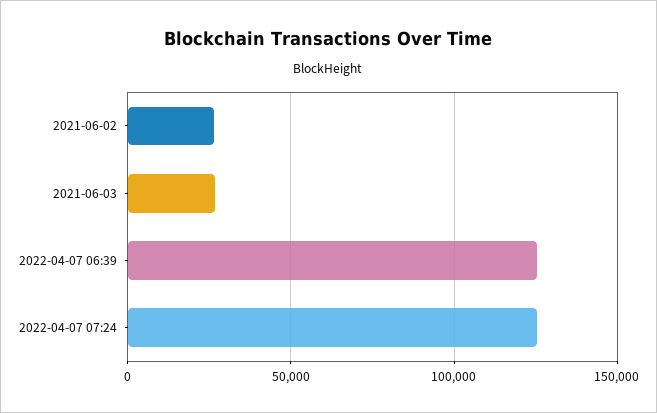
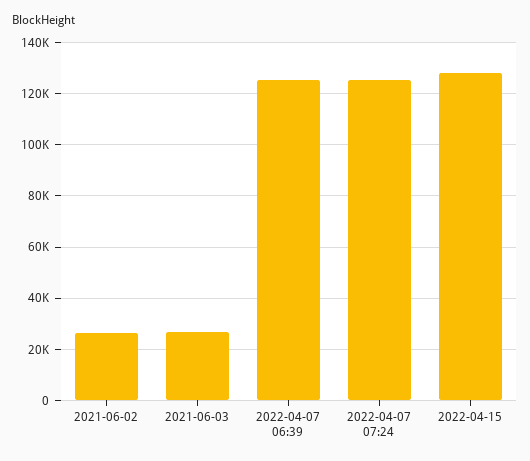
2022-04-15: none -> 127500

